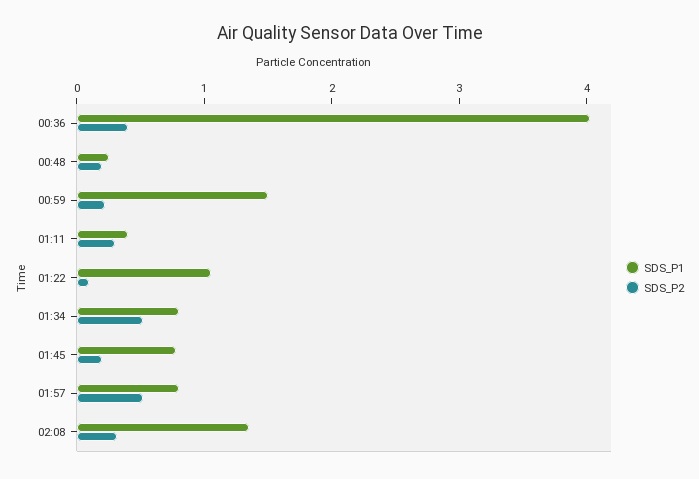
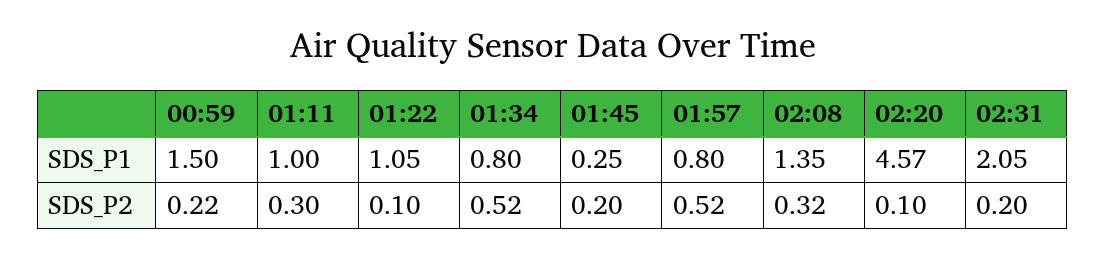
SDS_P1, 00:36: 4 -> none
SDS_P2, 00:36: 0.4 -> none
SDS_P1, 00:48: 0.2 -> none
SDS_P2, 00:48: 0.2 -> none
SDS_P1, 01:11: 0.4 -> 1
SDS_P1, 01:45: 0.8 -> 0.25
SDS_P1, 02:20: none -> 4.57
SDS_P1, 02:31: none -> 2.05
SDS_P2, 02:20: none -> 0.1
SDS_P2, 02:31: none -> 0.2

